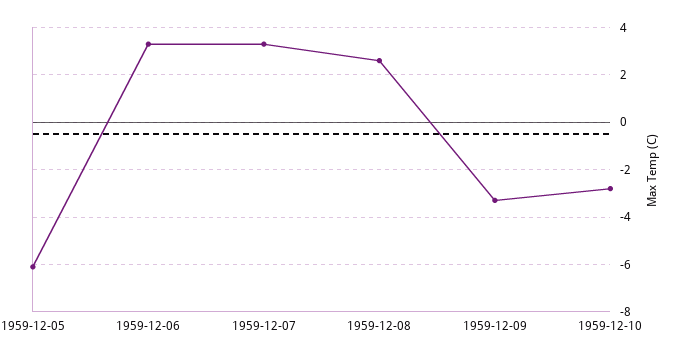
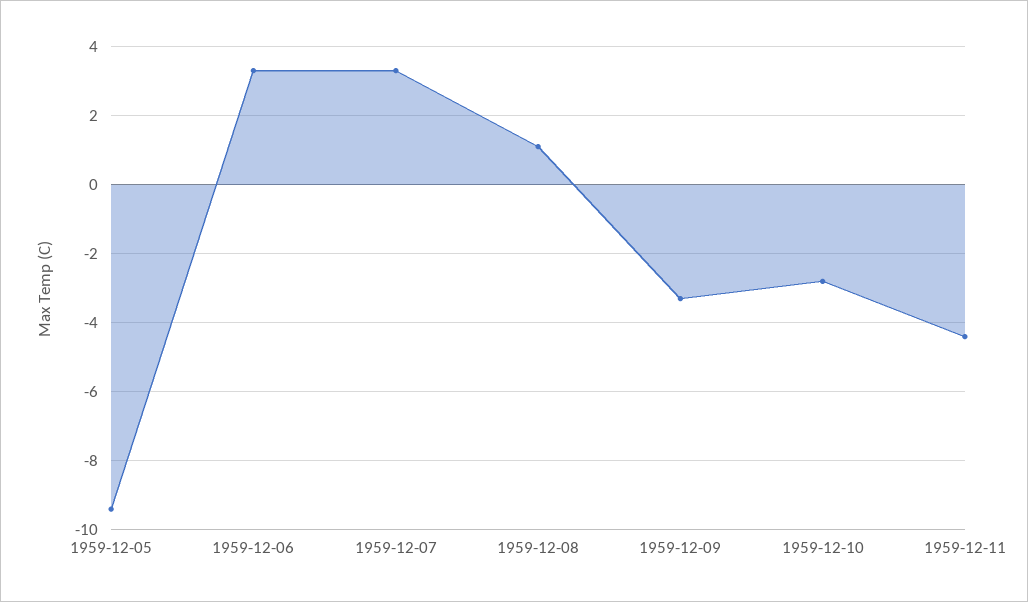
1959-12-05: -6 -> -9.5
1959-12-08: 2.5 -> 1
1959-12-11: none -> -4.5

